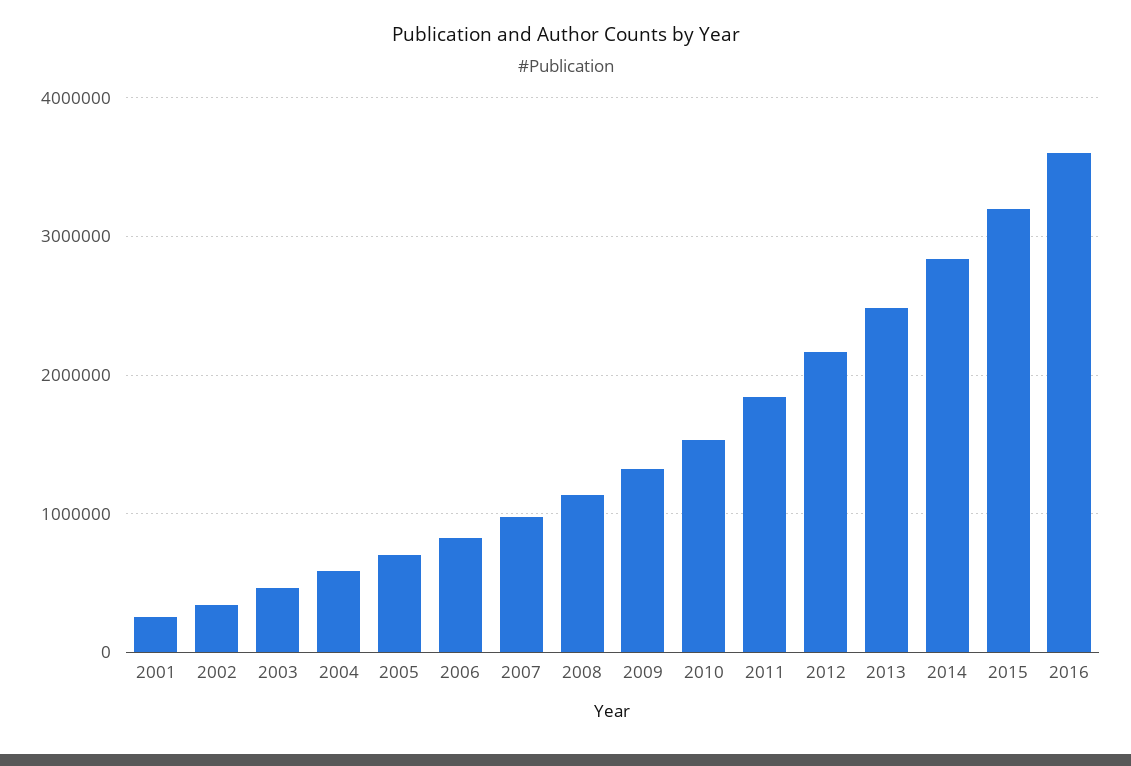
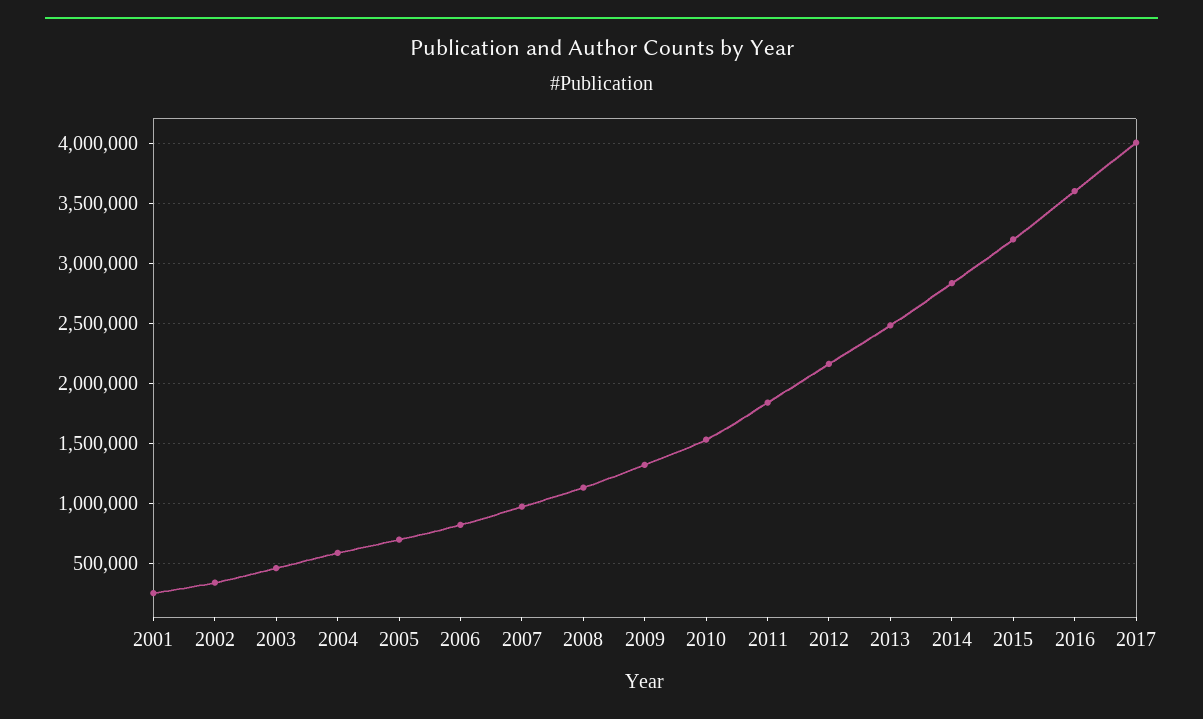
2017: none -> 4000000

